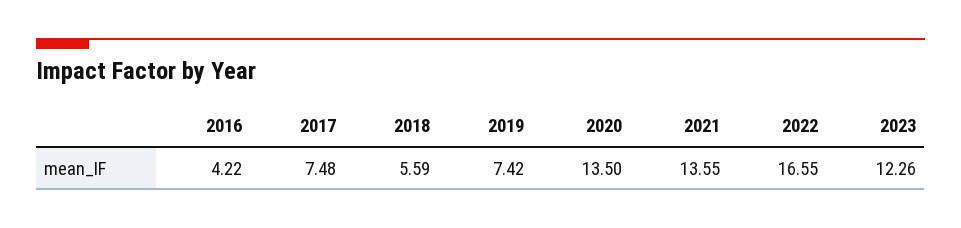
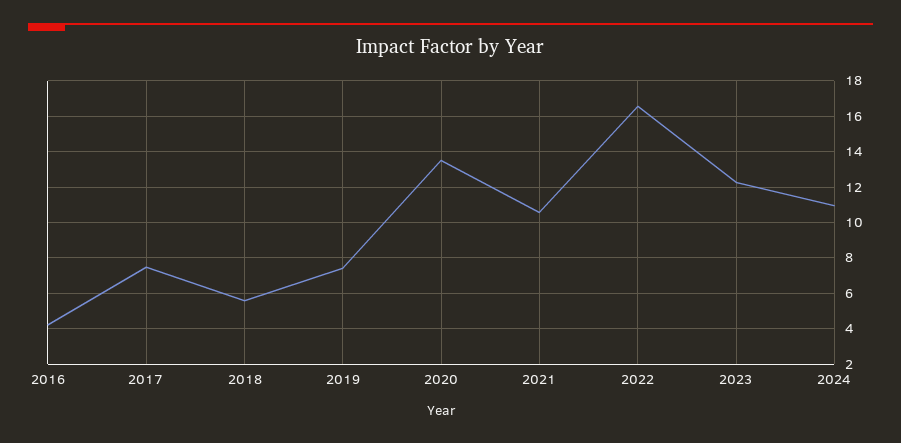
2021: 13.55 -> 10.5
2024: none -> 11

